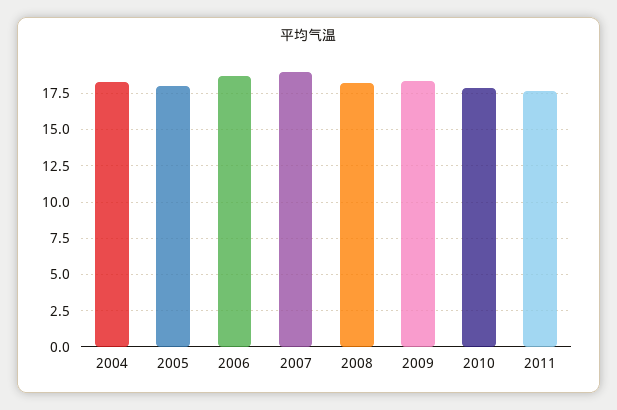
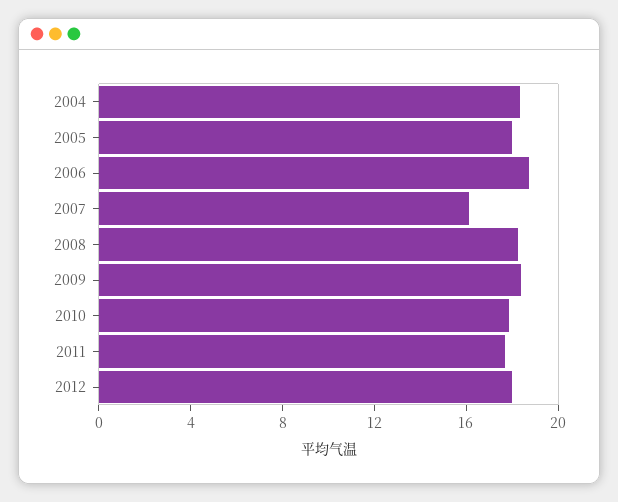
2007: 19 -> 16
2012: none -> 18

